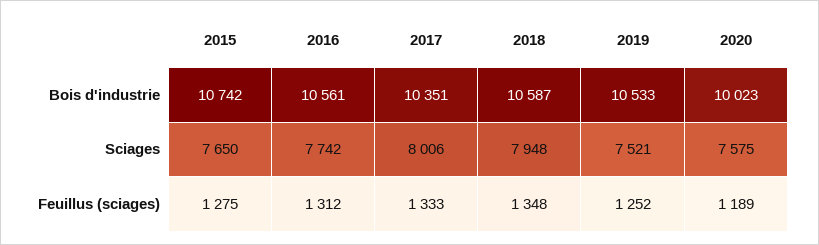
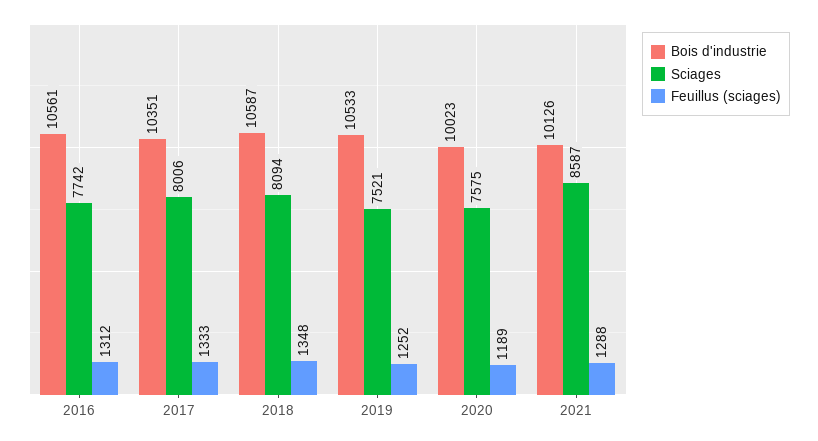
Bois d'industrie, 2015: 10742 -> none
Sciages, 2015: 7650 -> none
Sciages, 2018: 7948 -> 8094
Feuillus (sciages), 2015: 1275 -> none
Bois d'industrie, 2021: none -> 10126
Sciages, 2021: none -> 8587
Feuillus (sciages), 2021: none -> 1288

